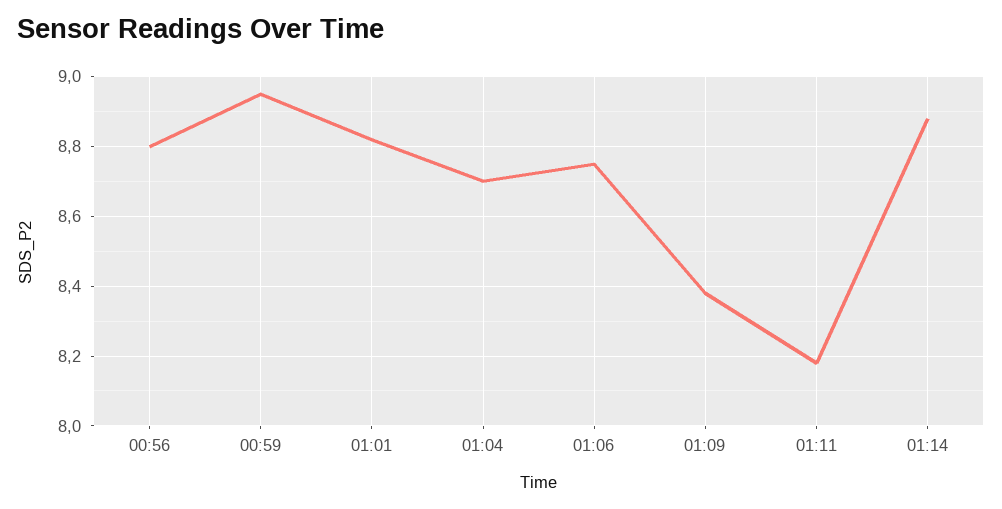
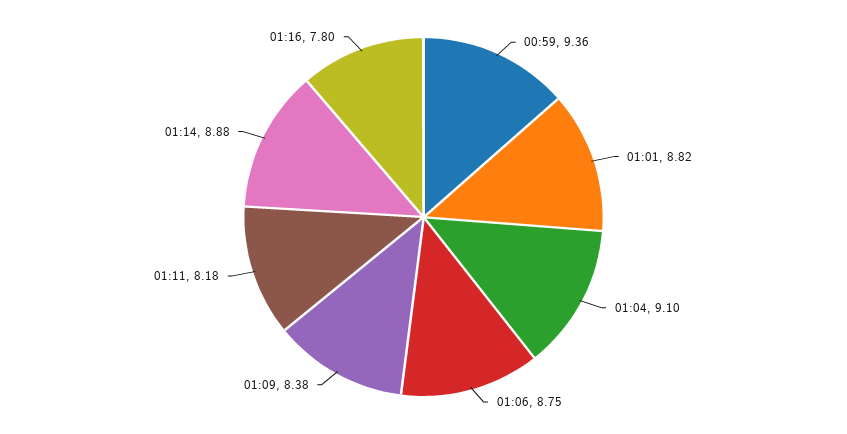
00:56: 8.8 -> none
00:59: 8.95 -> 9.36
01:04: 8.7 -> 9.1
01:16: none -> 7.8

